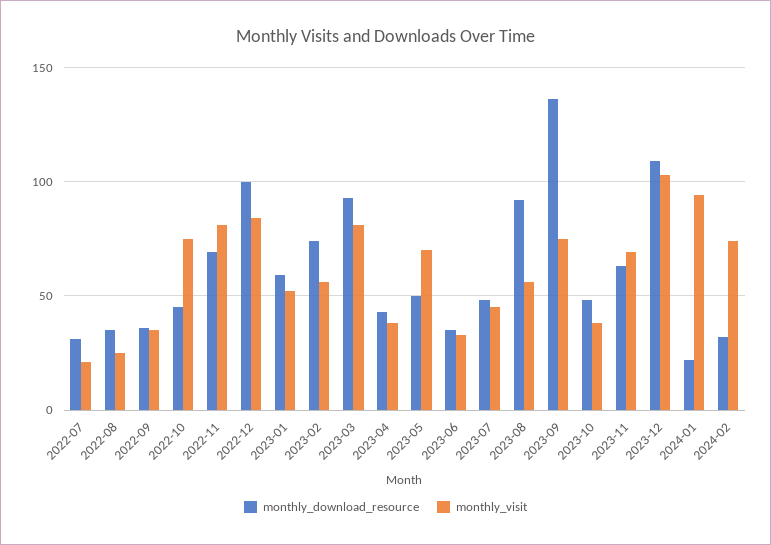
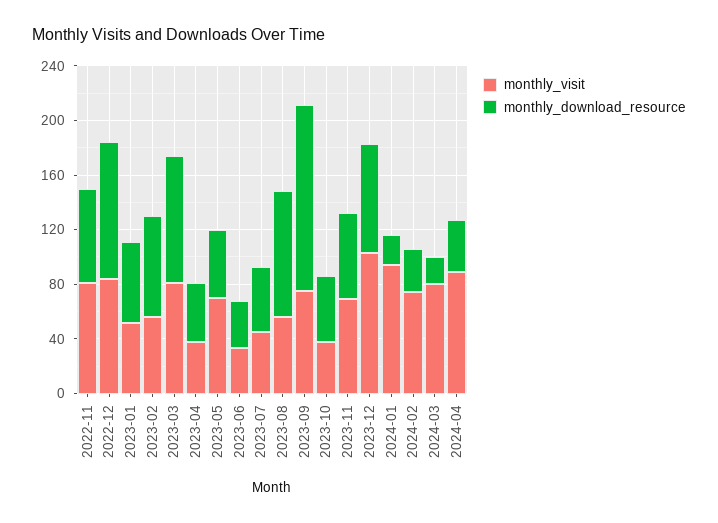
monthly_download_resource, 2022-07: 30 -> none
monthly_visit, 2022-07: 20 -> none
monthly_download_resource, 2022-08: 35 -> none
monthly_visit, 2022-08: 25 -> none
monthly_download_resource, 2022-09: 35 -> none
monthly_visit, 2022-09: 35 -> none
monthly_download_resource, 2022-10: 45 -> none
monthly_visit, 2022-10: 75 -> none
monthly_download_resource, 2023-12: 110 -> 80
monthly_visit, 2024-03: none -> 80
monthly_download_resource, 2024-03: none -> 20
monthly_visit, 2024-04: none -> 90
monthly_download_resource, 2024-04: none -> 40

